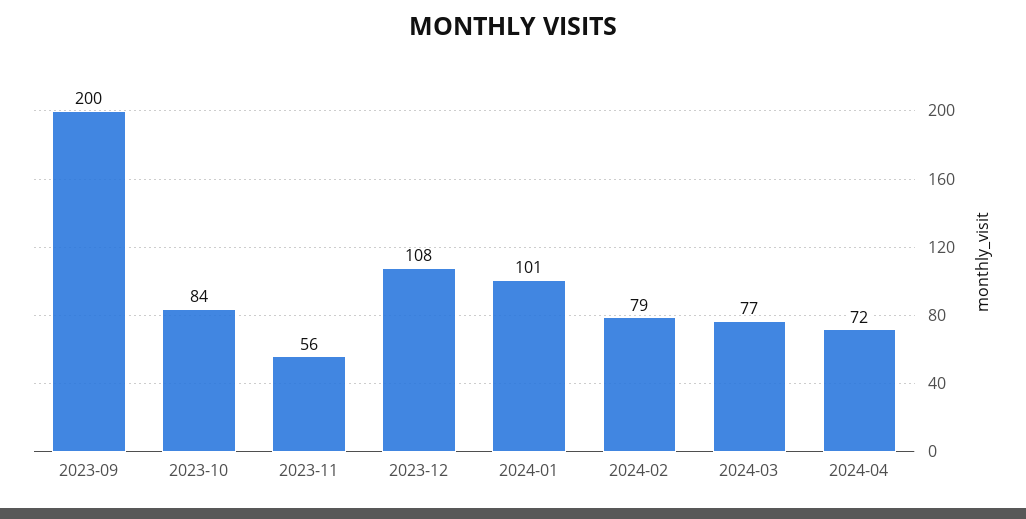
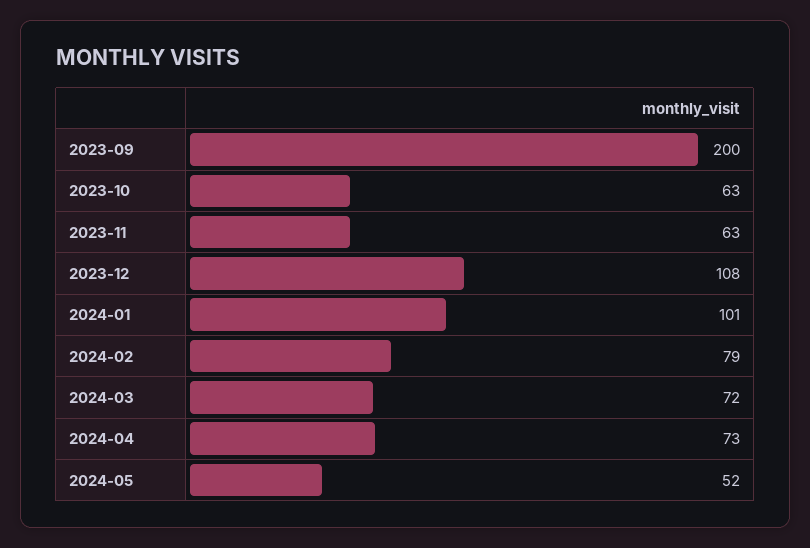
2023-10: 84 -> 63
2023-11: 56 -> 63
2024-03: 77 -> 72
2024-04: 72 -> 73
2024-05: none -> 52

